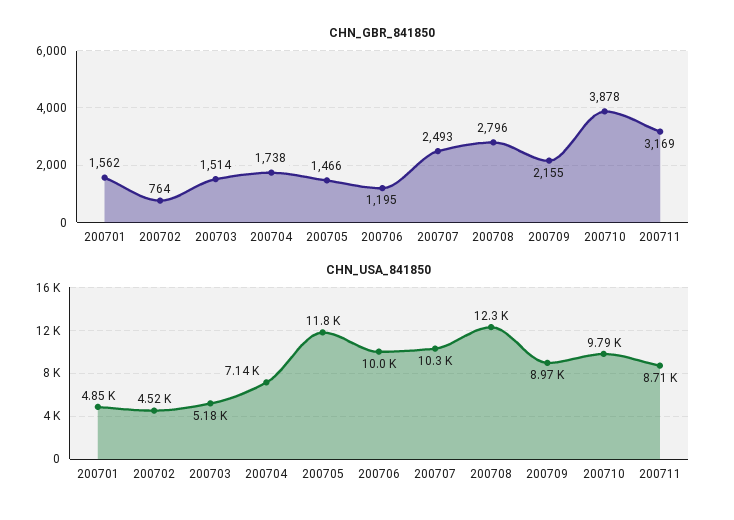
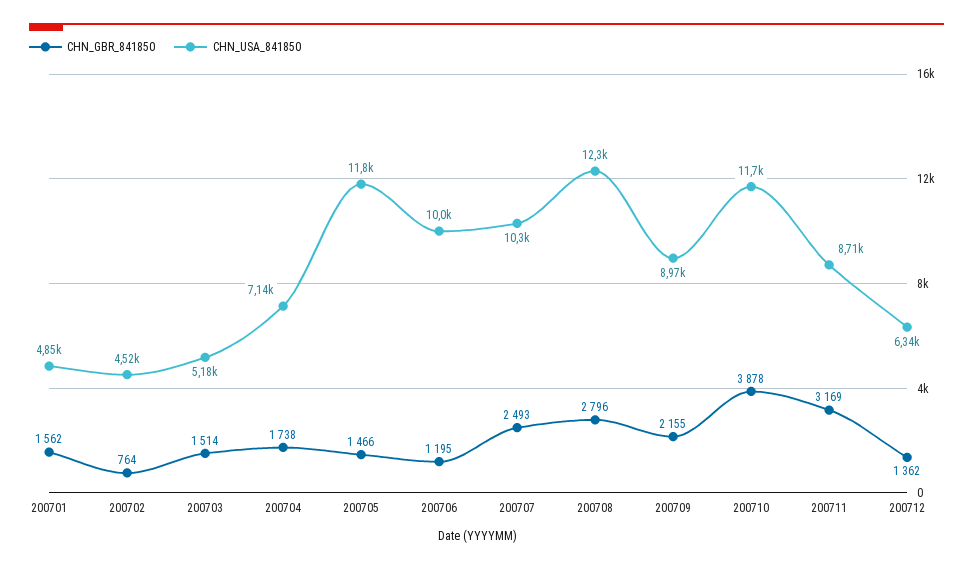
CHN_USA_841850, 200710: 9790 -> 11700
CHN_GBR_841850, 200712: none -> 1362
CHN_USA_841850, 200712: none -> 6340

